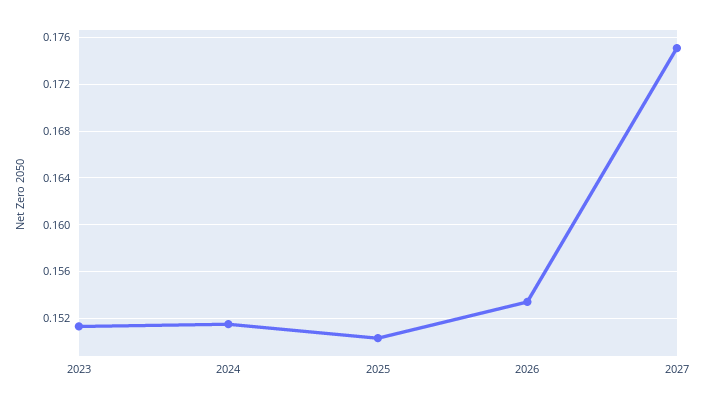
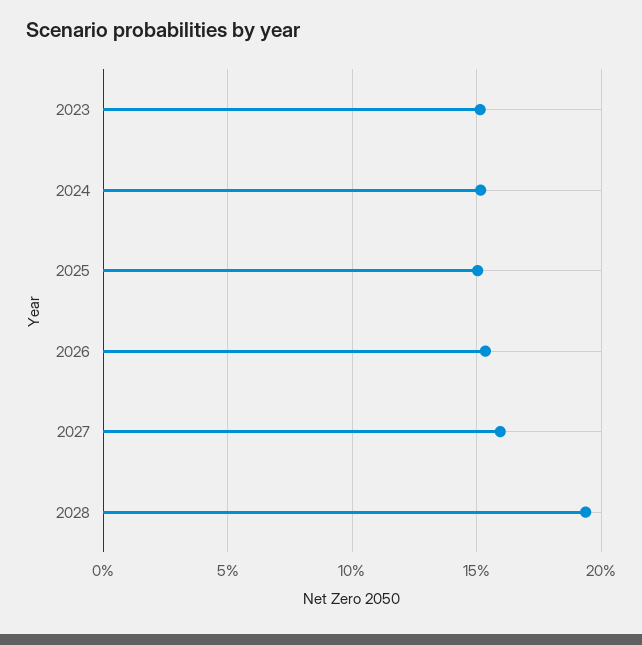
2027: 0.175 -> 0.16
2028: none -> 0.195

